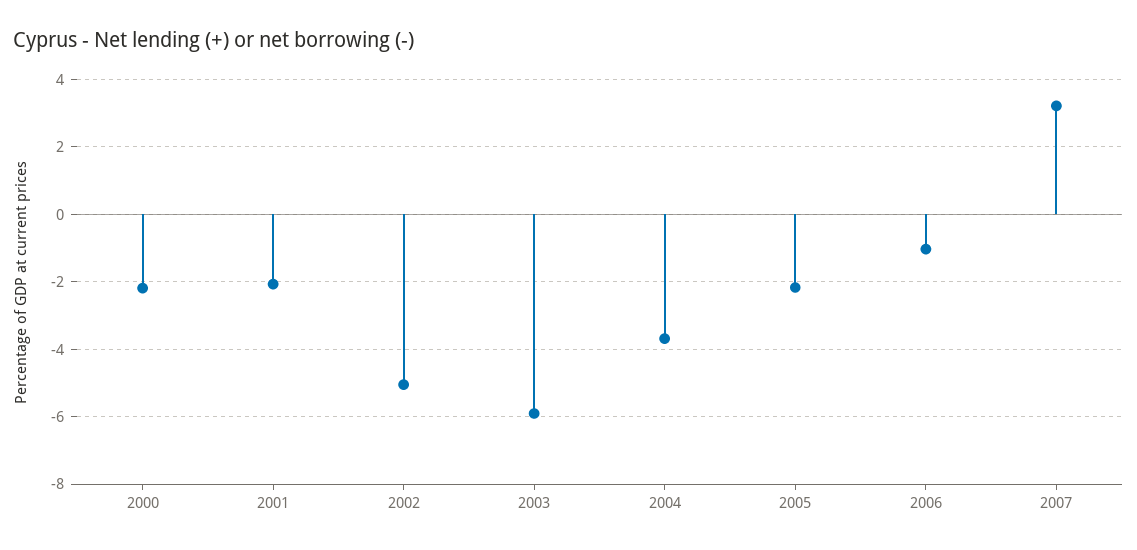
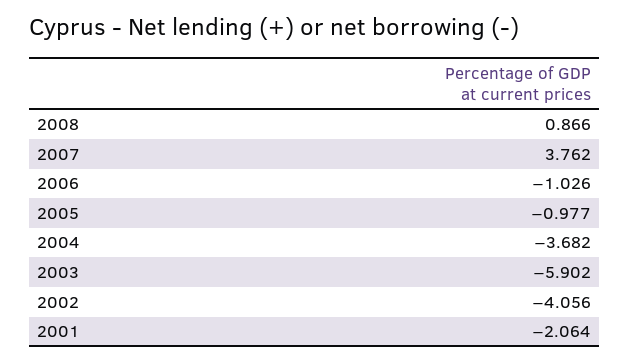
2000: -2.2 -> none
2002: -5 -> -4.056
2005: -2.2 -> -0.977
2007: 3.2 -> 3.762
2008: none -> 0.866

